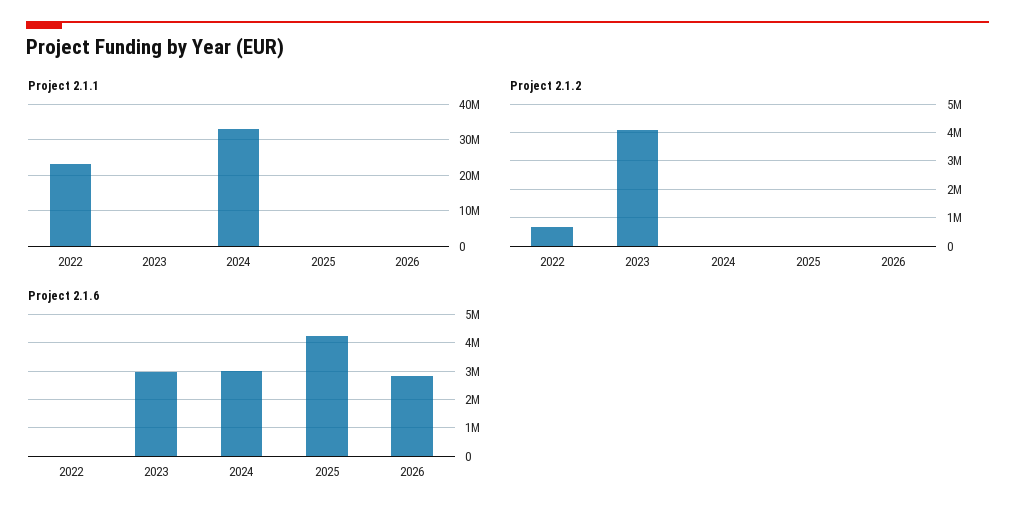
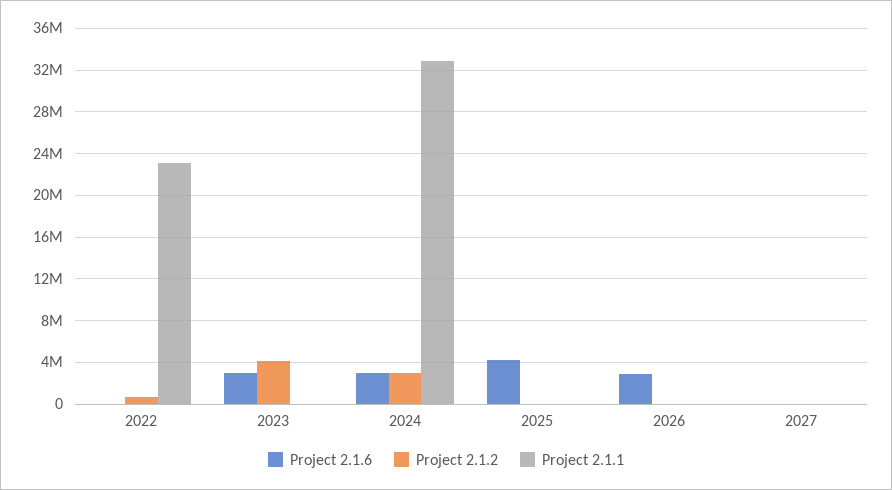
Project 2.1.2, 2024: 0 -> 3000000
Project 2.1.6, 2027: none -> 0
Project 2.1.2, 2027: none -> 0
Project 2.1.1, 2027: none -> 0

